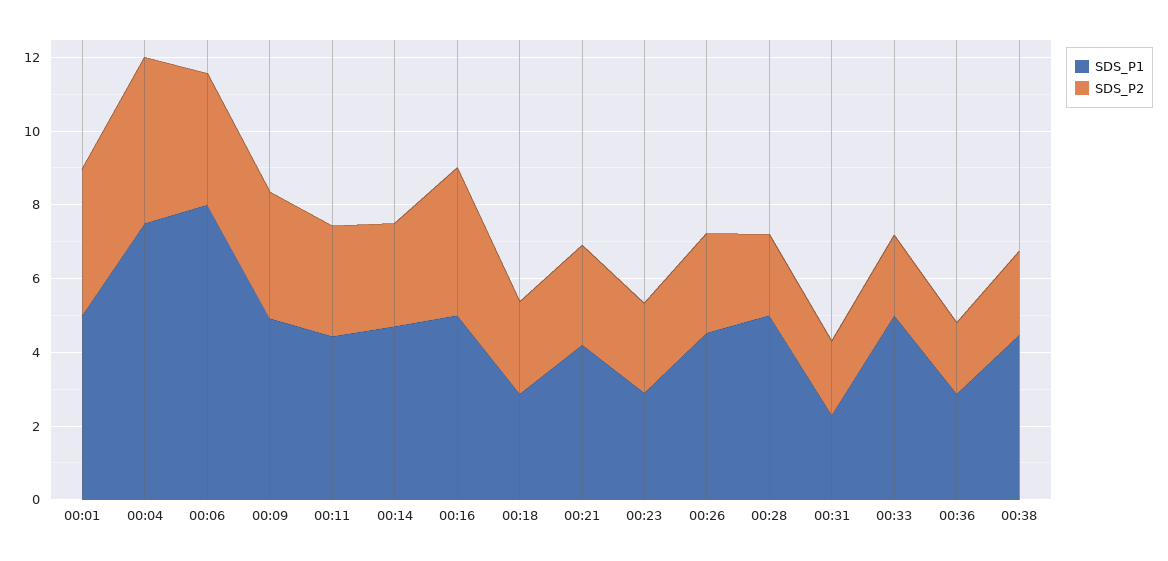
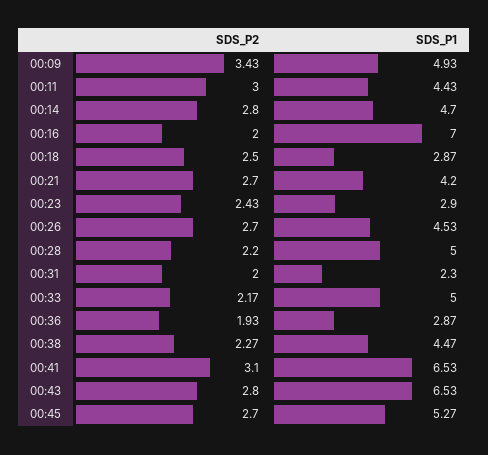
SDS_P1, 00:01: 5 -> none
SDS_P2, 00:01: 4 -> none
SDS_P1, 00:04: 7.5 -> none
SDS_P2, 00:04: 4.5 -> none
SDS_P1, 00:06: 8 -> none
SDS_P2, 00:06: 3.5 -> none
SDS_P1, 00:16: 5 -> 7
SDS_P2, 00:16: 4 -> 2
SDS_P2, 00:41: none -> 3.1
SDS_P1, 00:41: none -> 6.53
SDS_P2, 00:43: none -> 2.8
SDS_P1, 00:43: none -> 6.53
SDS_P2, 00:45: none -> 2.7
SDS_P1, 00:45: none -> 5.27

